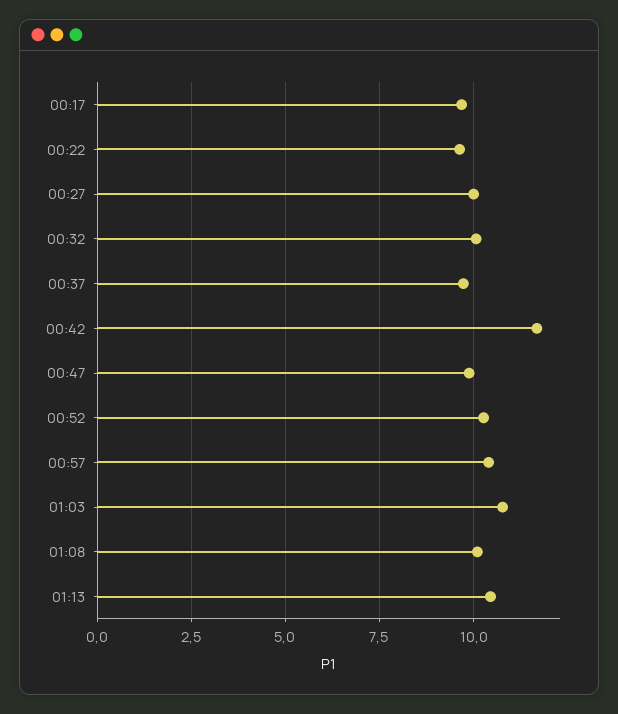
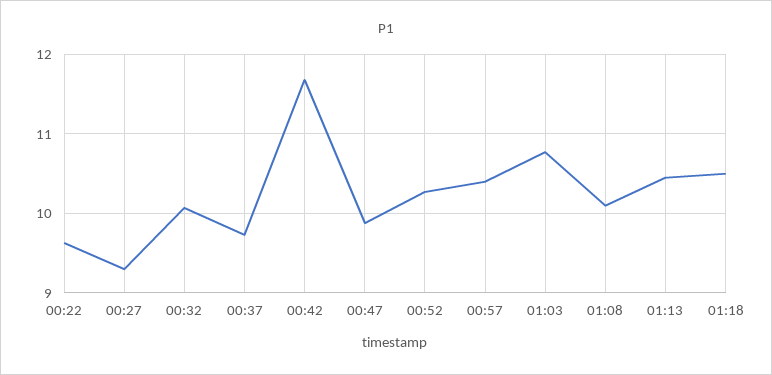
00:17: 9.75 -> none
00:27: 10 -> 9.3
01:18: none -> 10.5

